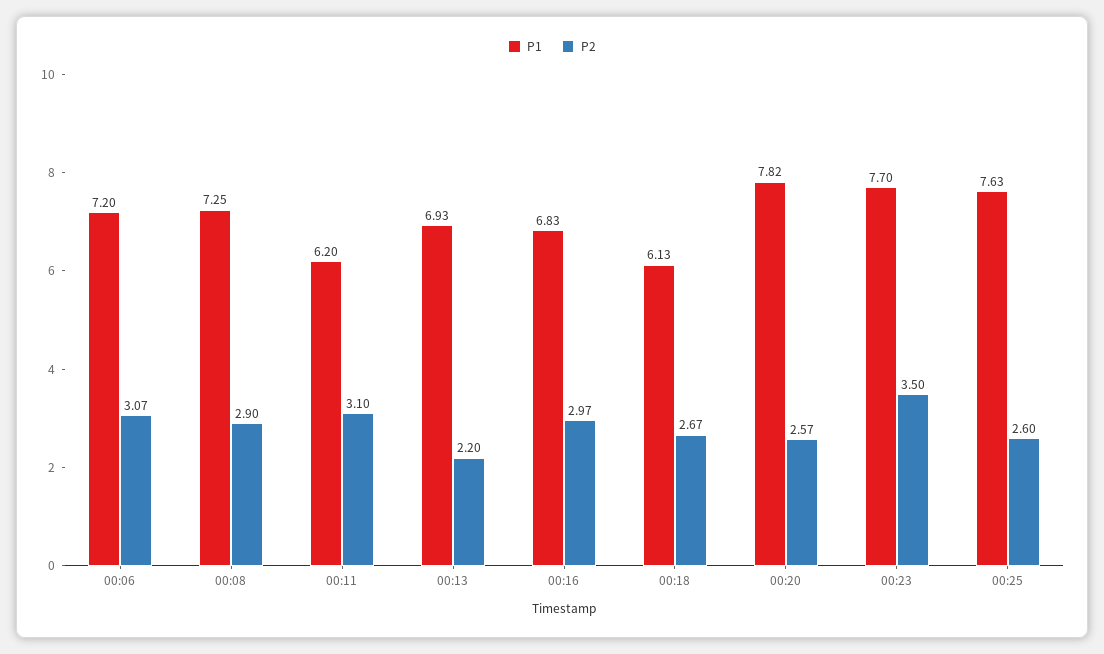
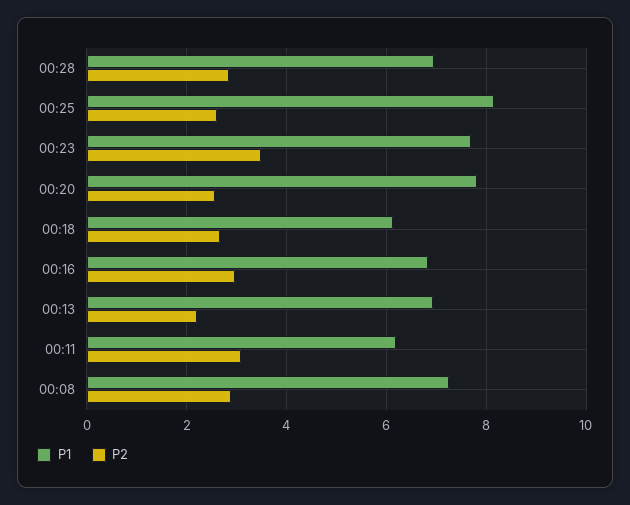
P1, 00:06: 7.2 -> none
P2, 00:06: 3.07 -> none
P1, 00:25: 7.63 -> 8.2
P1, 00:28: none -> 7
P2, 00:28: none -> 2.8

